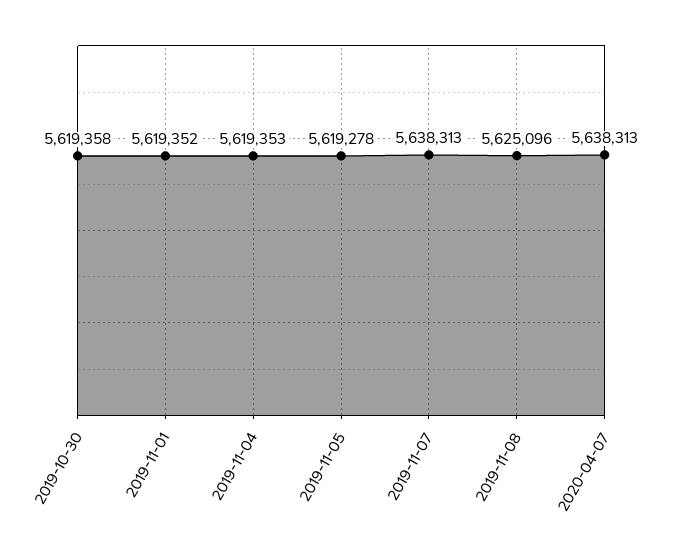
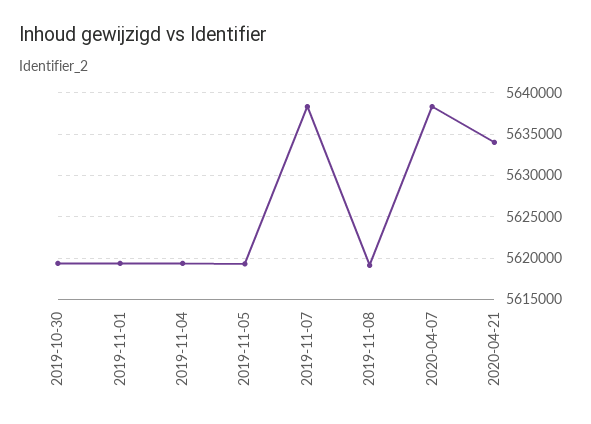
2019-11-08: 5625096 -> 5619000
2020-04-21: none -> 5634000

